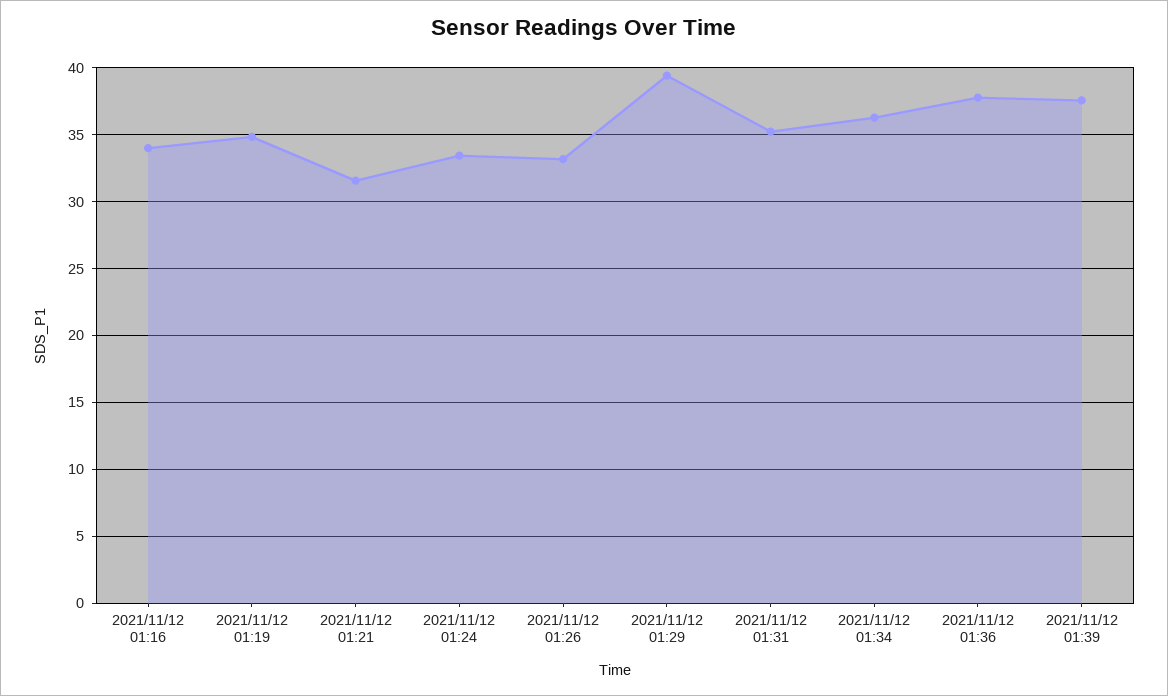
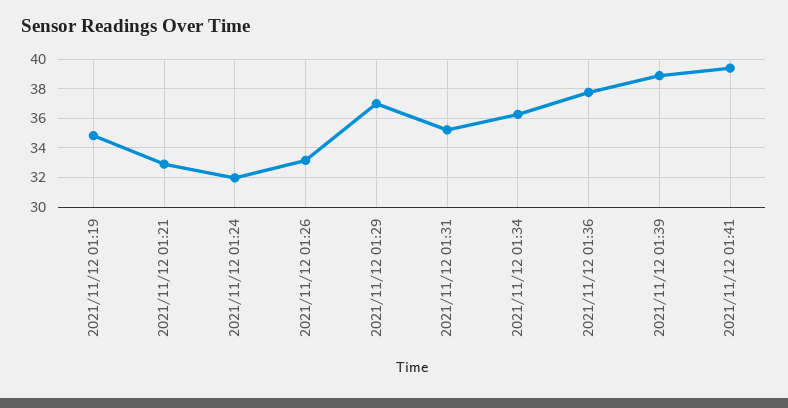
2021/11/12 01:16: 34 -> none
2021/11/12 01:21: 31.5 -> 33
2021/11/12 01:24: 33.5 -> 32
2021/11/12 01:29: 39.5 -> 37
2021/11/12 01:39: 37.5 -> 39
2021/11/12 01:41: none -> 39.5

